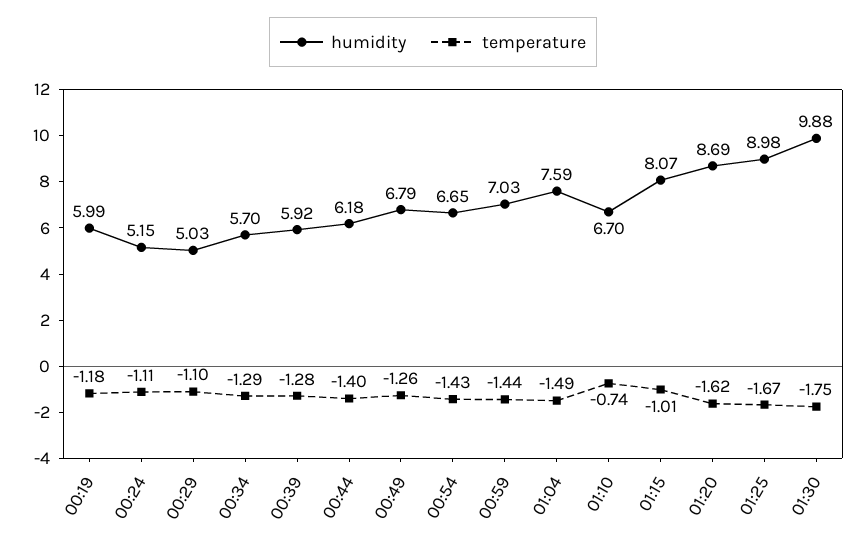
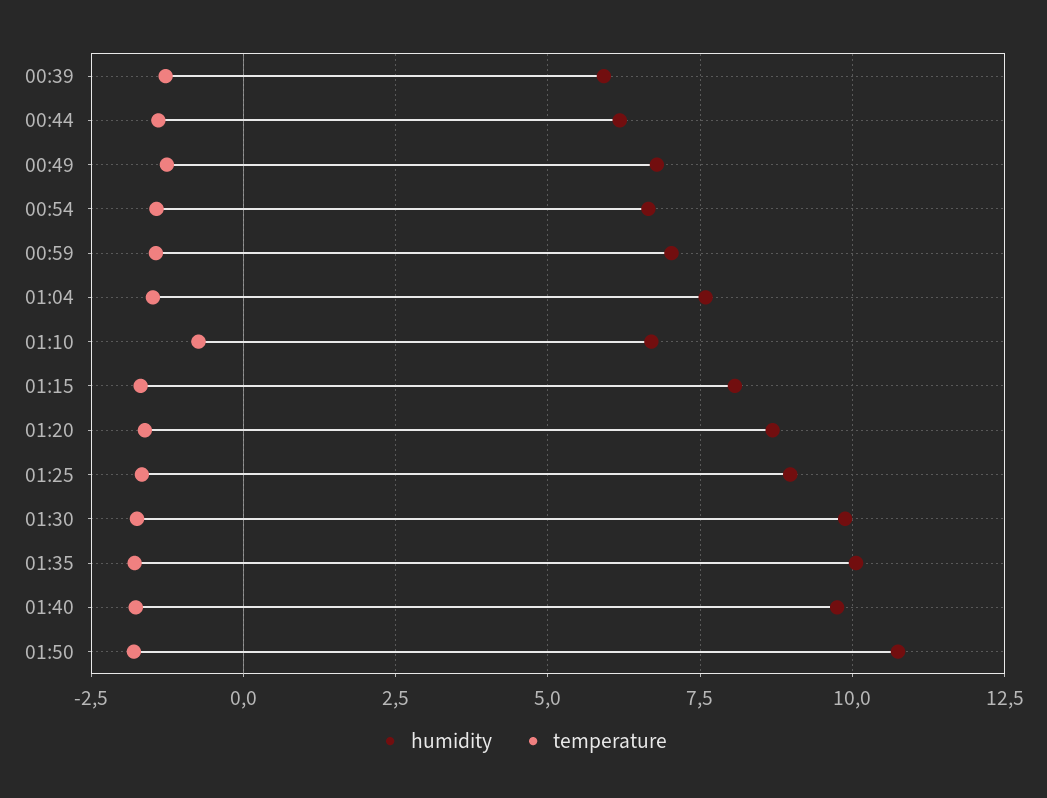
humidity, 00:19: 5.99 -> none
temperature, 00:19: -1.18 -> none
humidity, 00:24: 5.15 -> none
temperature, 00:24: -1.11 -> none
humidity, 00:29: 5.03 -> none
temperature, 00:29: -1.1 -> none
humidity, 00:34: 5.7 -> none
temperature, 00:34: -1.29 -> none
temperature, 01:15: -1.01 -> -1.75
humidity, 01:35: none -> 10
temperature, 01:35: none -> -1.75
humidity, 01:40: none -> 9.75
temperature, 01:40: none -> -1.75
humidity, 01:50: none -> 10.75
temperature, 01:50: none -> -1.75

